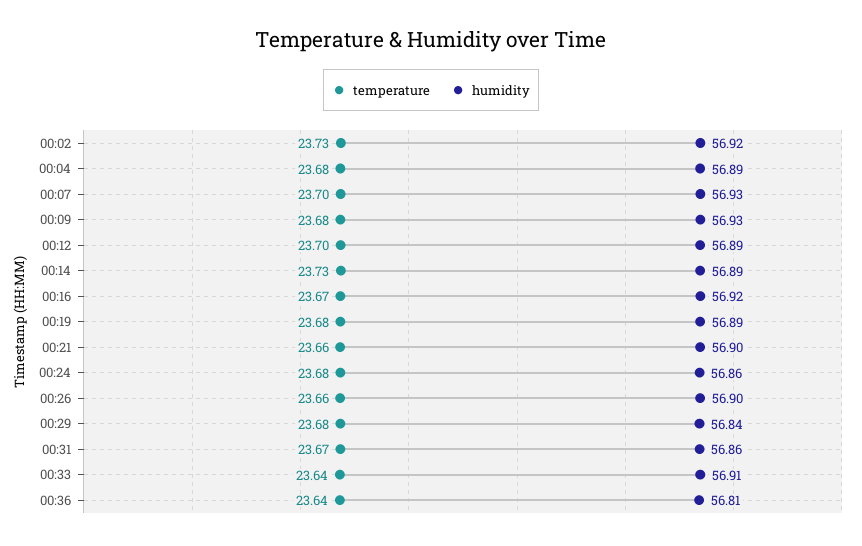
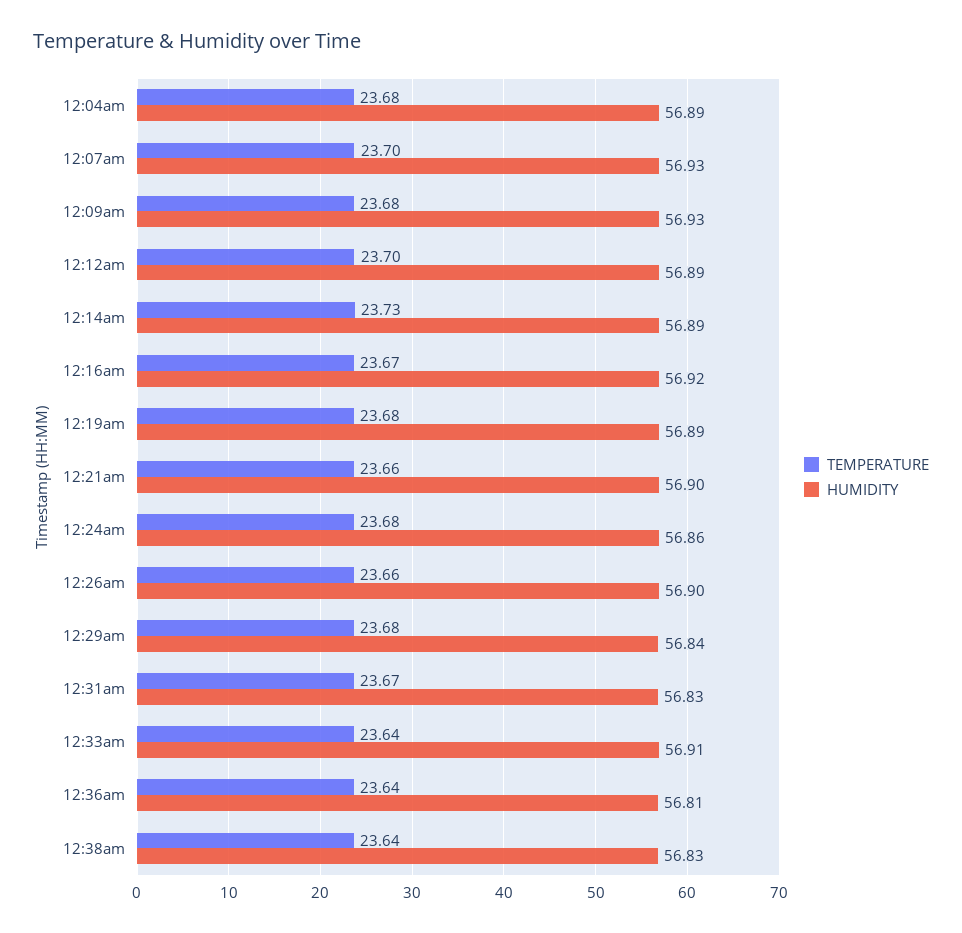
temperature, 00:02: 23.73 -> none
humidity, 00:02: 56.92 -> none
humidity, 00:31: 56.86 -> 56.83
temperature, 12:38am: none -> 23.64
humidity, 12:38am: none -> 56.83

